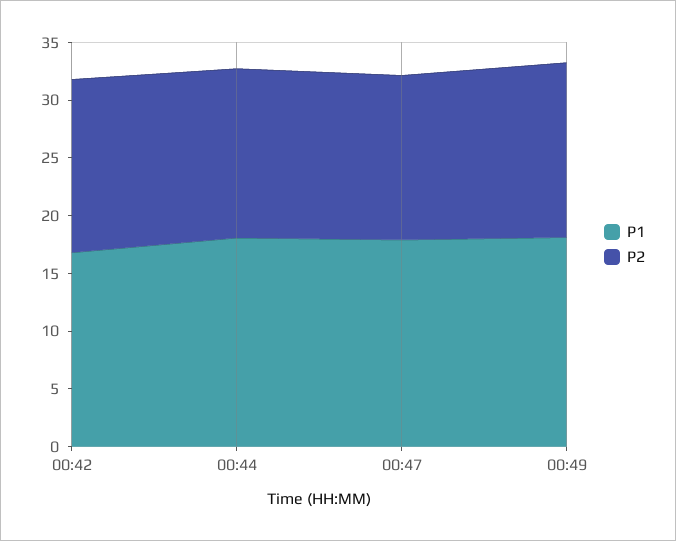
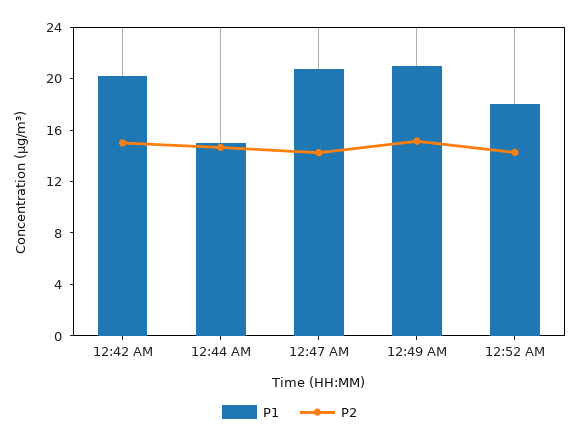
P1, 00:42: 17 -> 20
P1, 00:44: 18 -> 15
P1, 00:47: 18 -> 21
P1, 00:49: 18 -> 21
P1, 12:52 AM: none -> 18
P2, 12:52 AM: none -> 14

